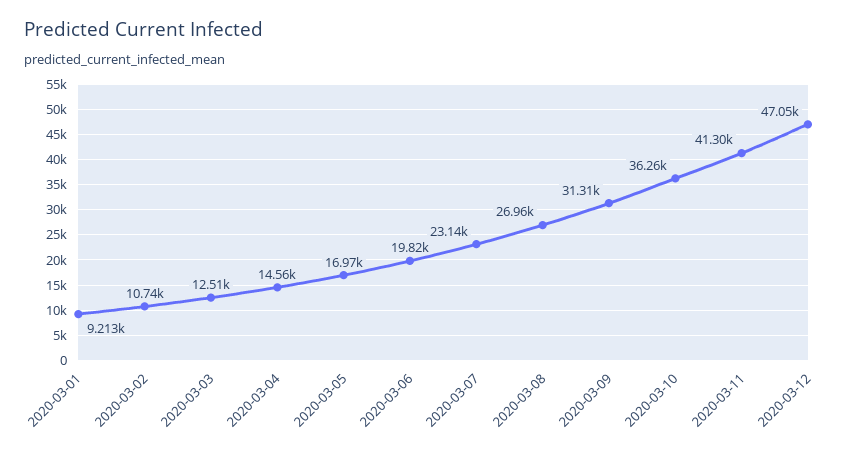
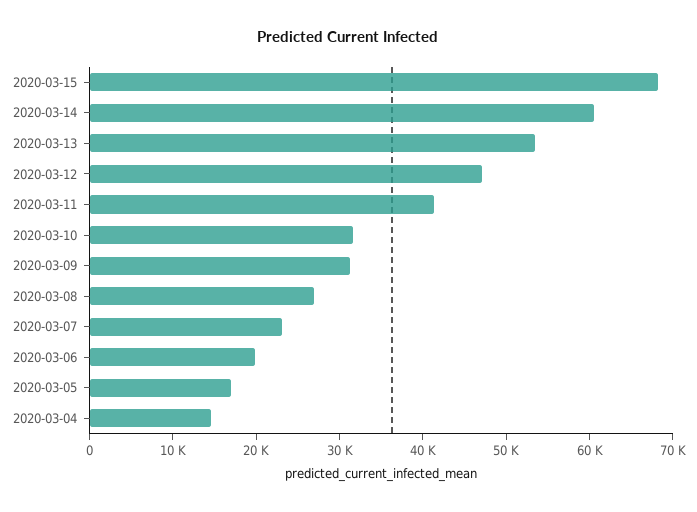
2020-03-01: 9213 -> none
2020-03-02: 10740 -> none
2020-03-03: 12510 -> none
2020-03-10: 36260 -> 32000
2020-03-15: none -> 68000
2020-03-14: none -> 60000
2020-03-13: none -> 54000

